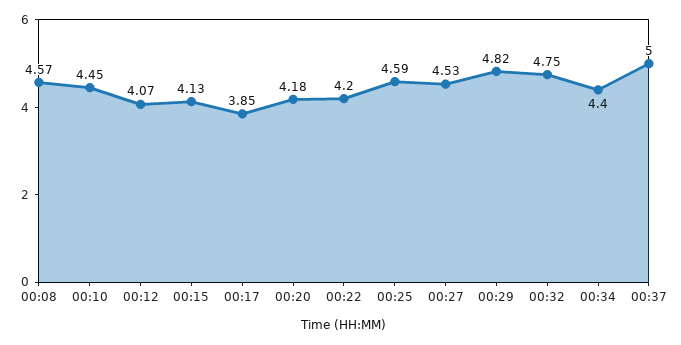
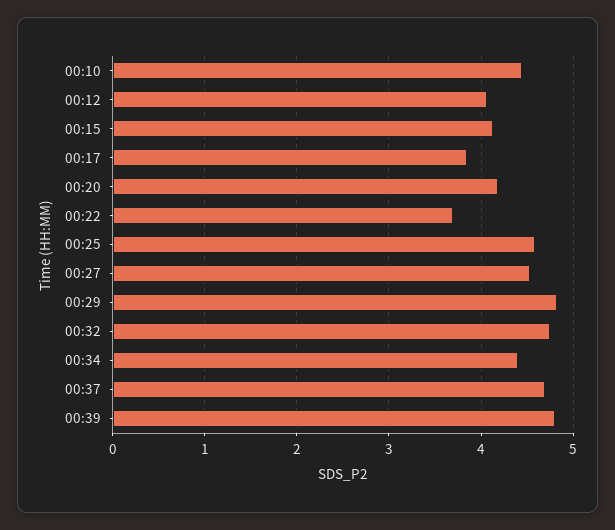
00:08: 4.57 -> none
00:22: 4.2 -> 3.7
00:37: 5 -> 4.7
00:39: none -> 4.8

